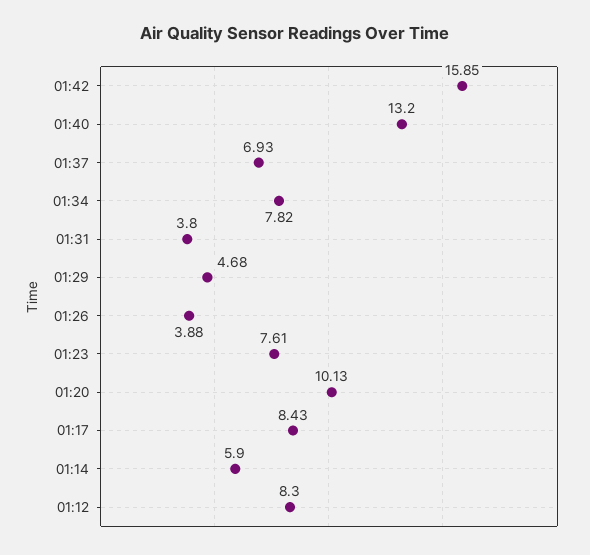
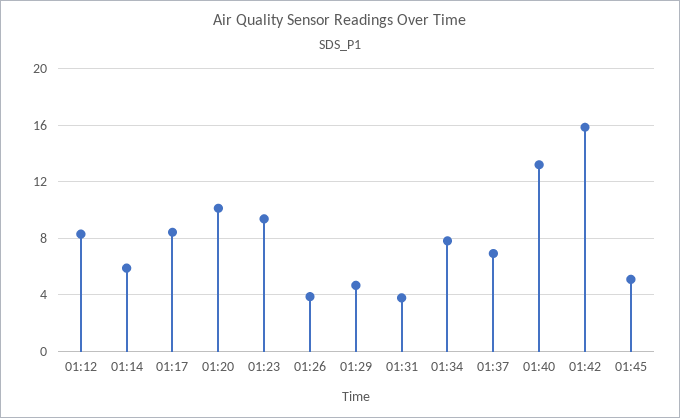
01:23: 7.61 -> 9.5
01:45: none -> 5

